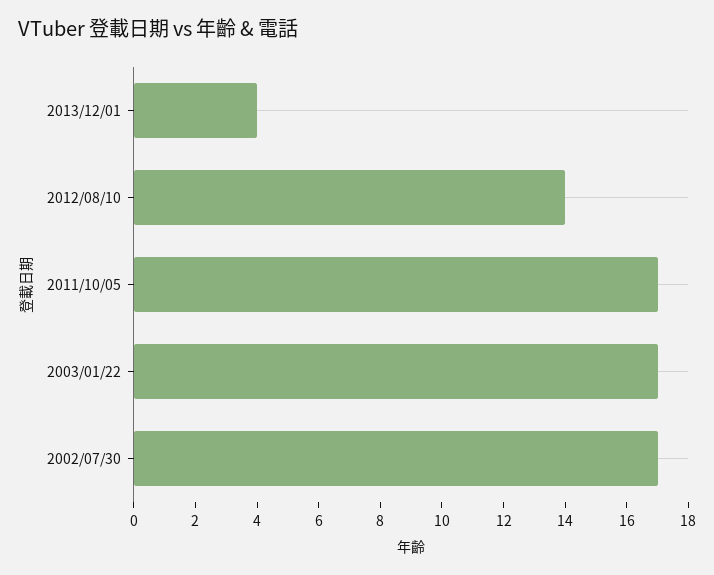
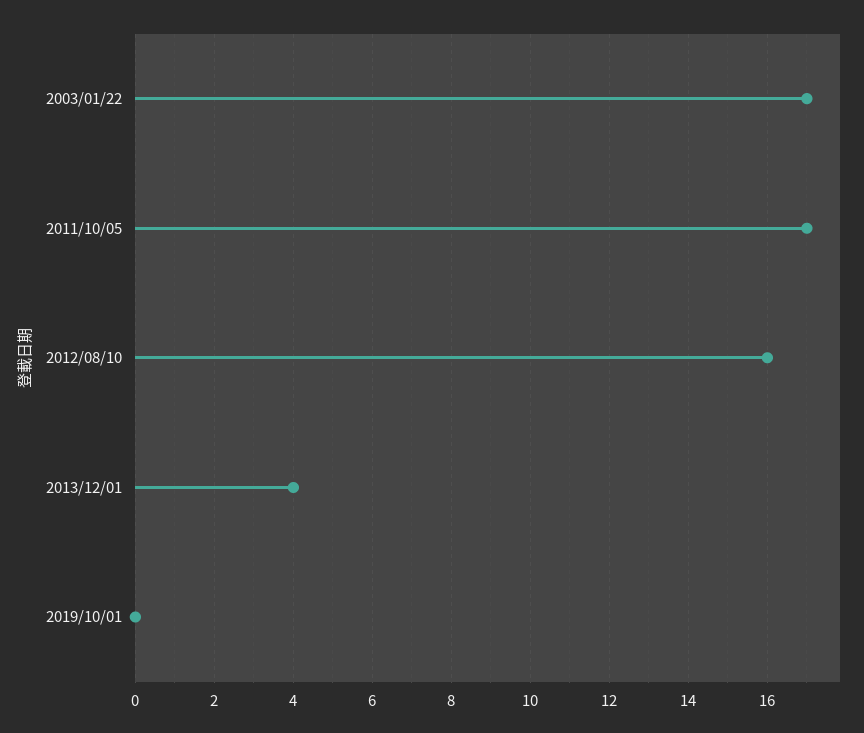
2012/08/10: 14 -> 16
2002/07/30: 17 -> none
2019/10/01: none -> 0

